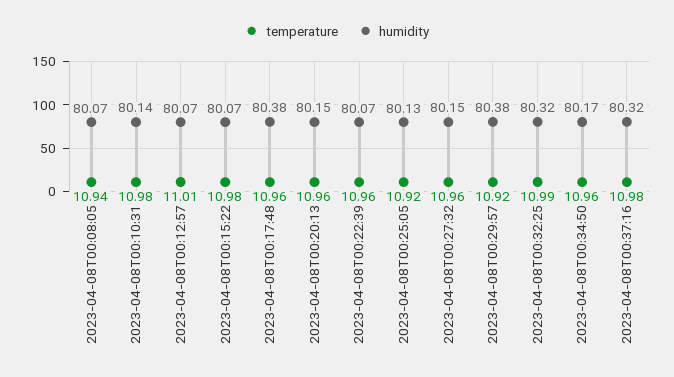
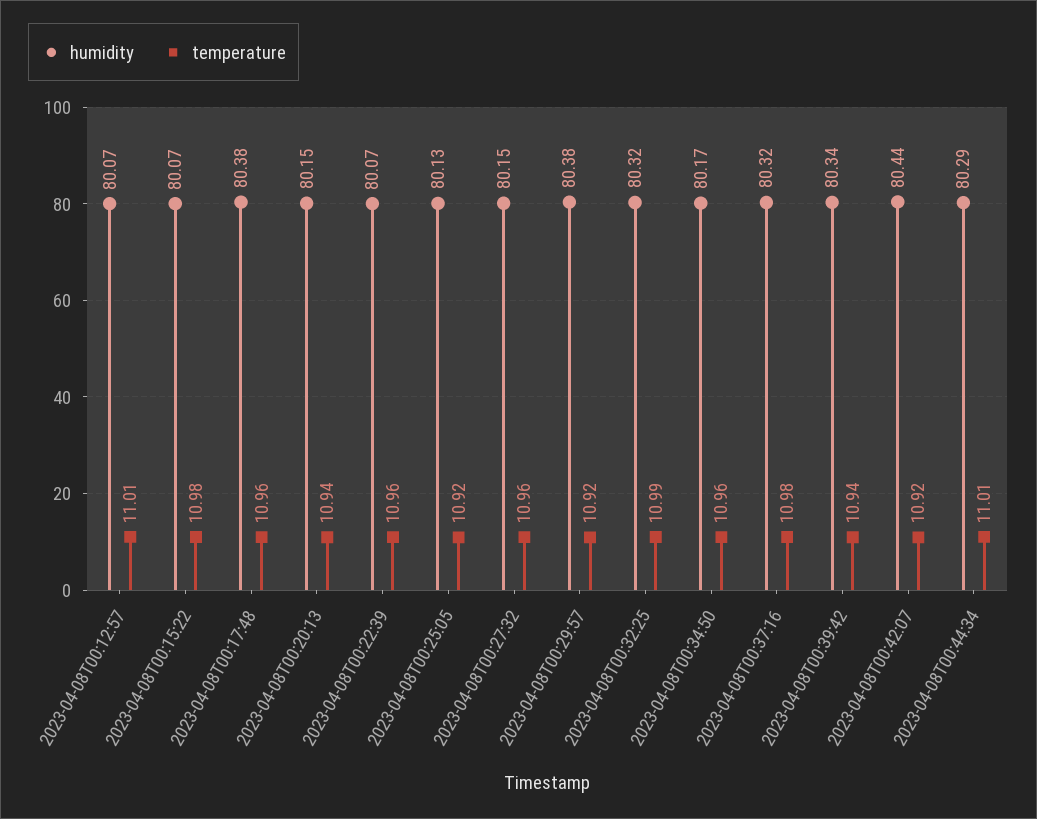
temperature, 2023-04-08T00:08:05: 10.94 -> none
humidity, 2023-04-08T00:08:05: 80.07 -> none
temperature, 2023-04-08T00:10:31: 10.98 -> none
humidity, 2023-04-08T00:10:31: 80.14 -> none
temperature, 2023-04-08T00:20:13: 10.96 -> 10.94
humidity, 2023-04-08T00:39:42: none -> 80.34
temperature, 2023-04-08T00:39:42: none -> 10.94
humidity, 2023-04-08T00:42:07: none -> 80.44
temperature, 2023-04-08T00:42:07: none -> 10.92
humidity, 2023-04-08T00:44:34: none -> 80.29
temperature, 2023-04-08T00:44:34: none -> 11.01

